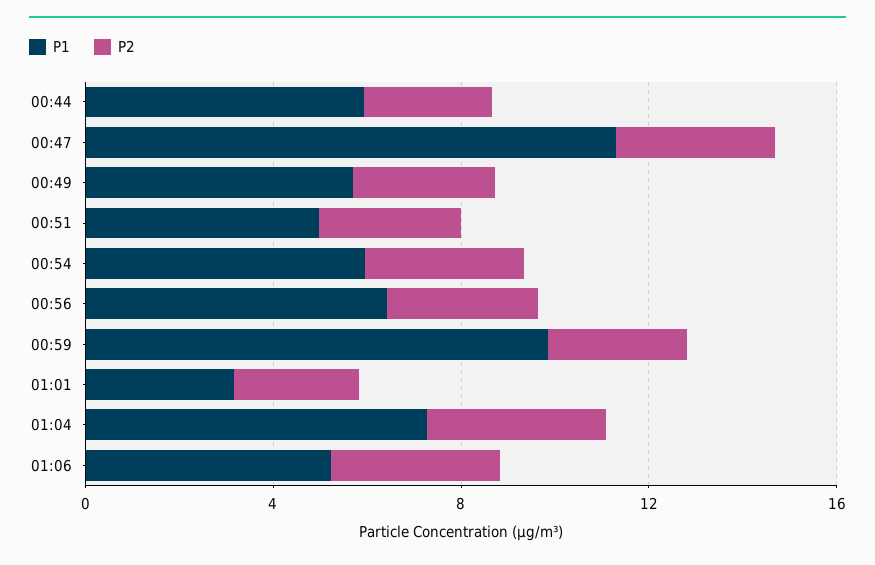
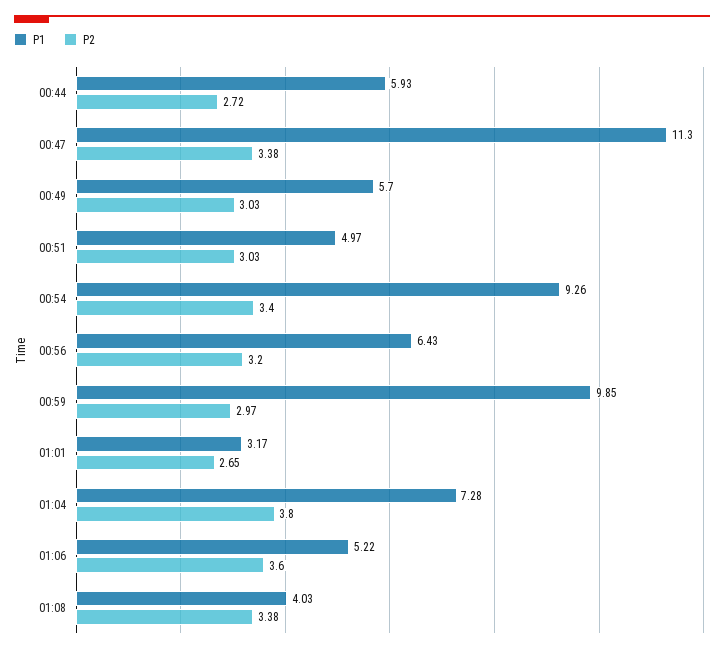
P1, 00:54: 6 -> 9.26
P1, 01:08: none -> 4.03
P2, 01:08: none -> 3.38

